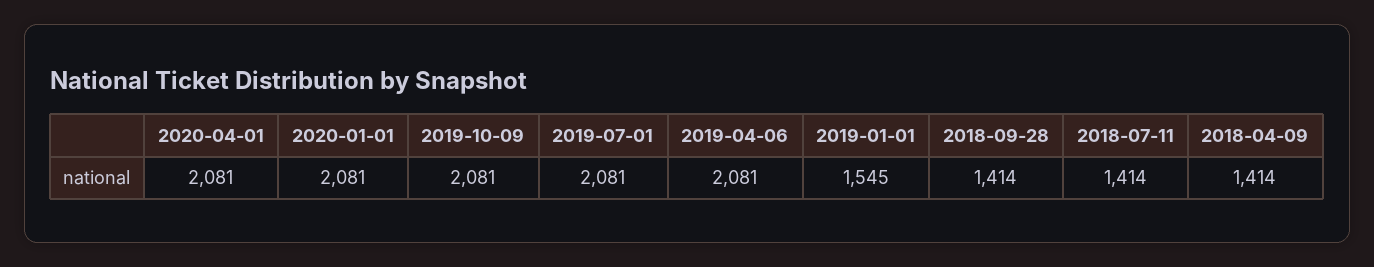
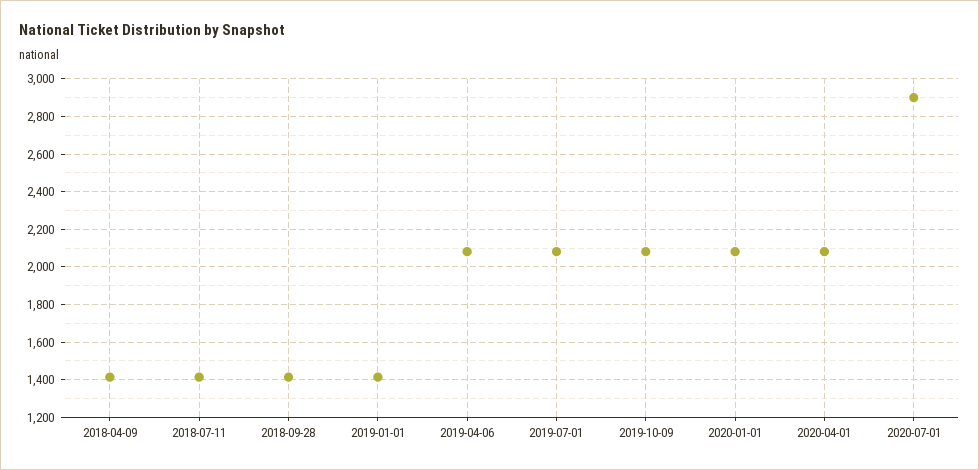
2019-01-01: 1545 -> 1400
2020-07-01: none -> 2900

